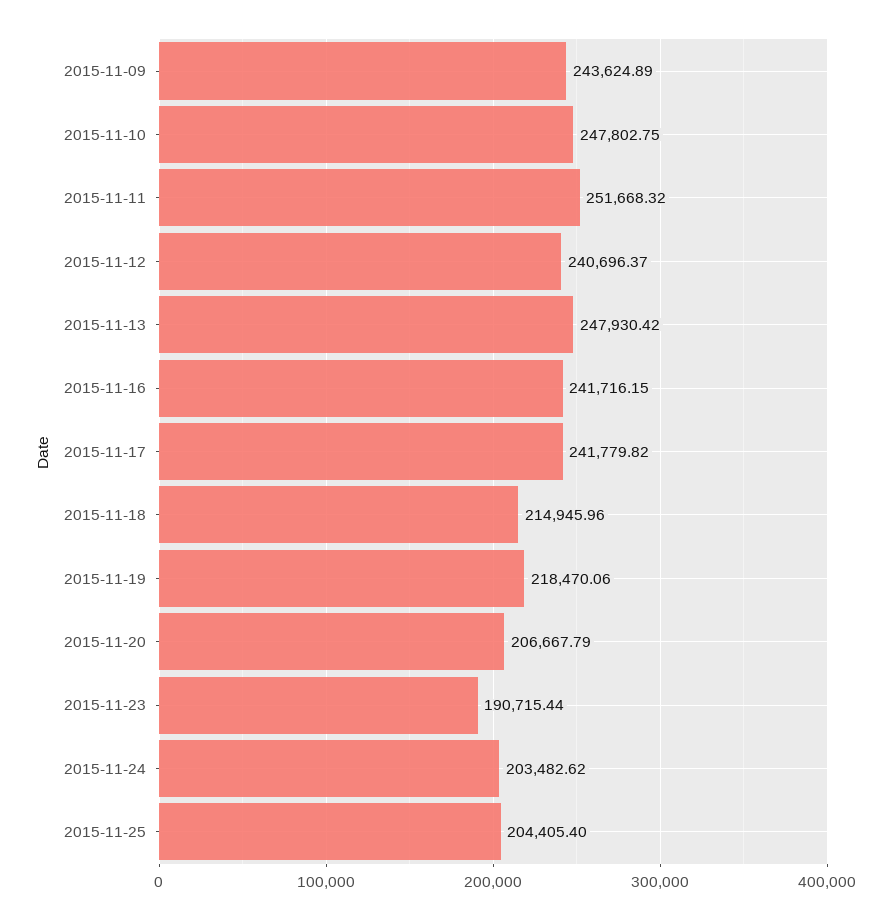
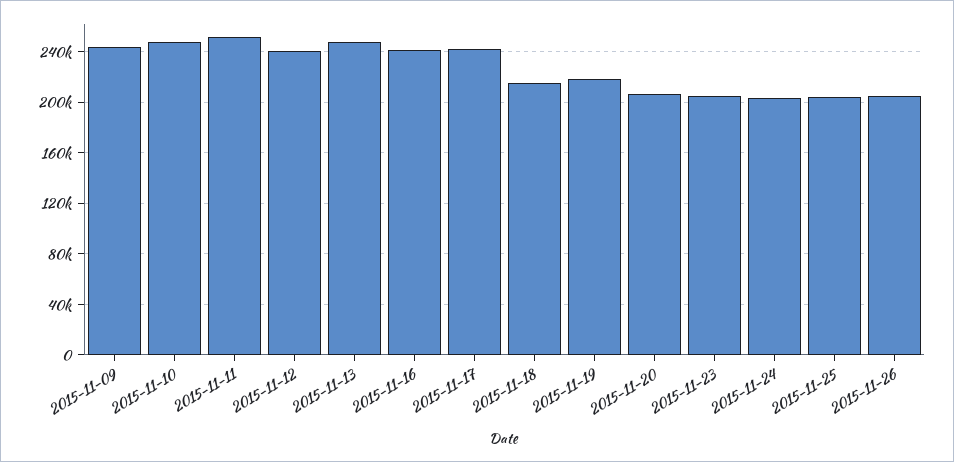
2015-11-23: 190715.44 -> 205000
2015-11-26: none -> 205000

